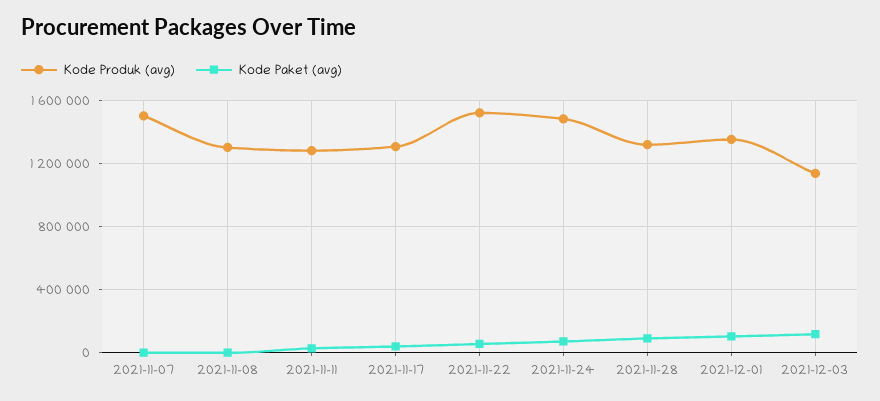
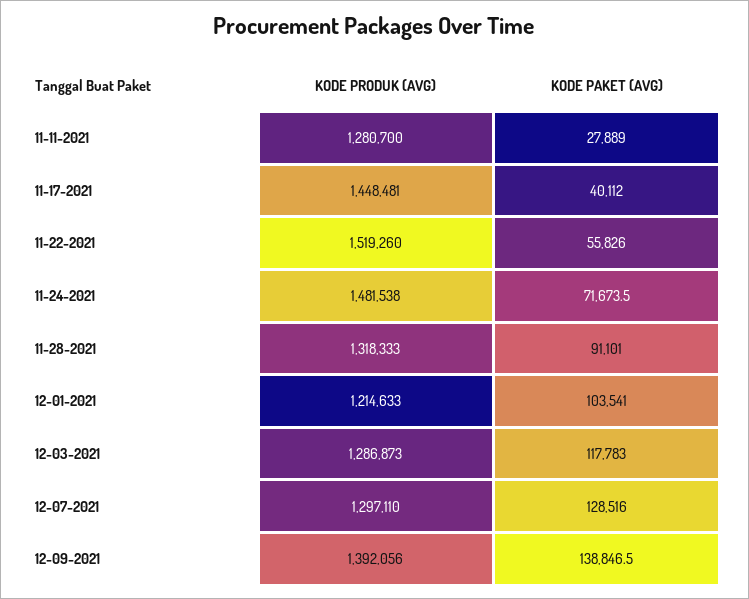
Kode Produk (avg), 2021-11-07: 1500000 -> none
Kode Paket (avg), 2021-11-07: 0 -> none
Kode Produk (avg), 2021-11-08: 1300000 -> none
Kode Paket (avg), 2021-11-08: 0 -> none
Kode Produk (avg), 2021-11-17: 1300000 -> 1448481
Kode Produk (avg), 2021-12-01: 1350000 -> 1214633
Kode Produk (avg), 2021-12-03: 1150000 -> 1286873
Kode Produk (avg), 12-07-2021: none -> 1297110
Kode Paket (avg), 12-07-2021: none -> 128516
Kode Produk (avg), 12-09-2021: none -> 1392056
Kode Paket (avg), 12-09-2021: none -> 138846.5

